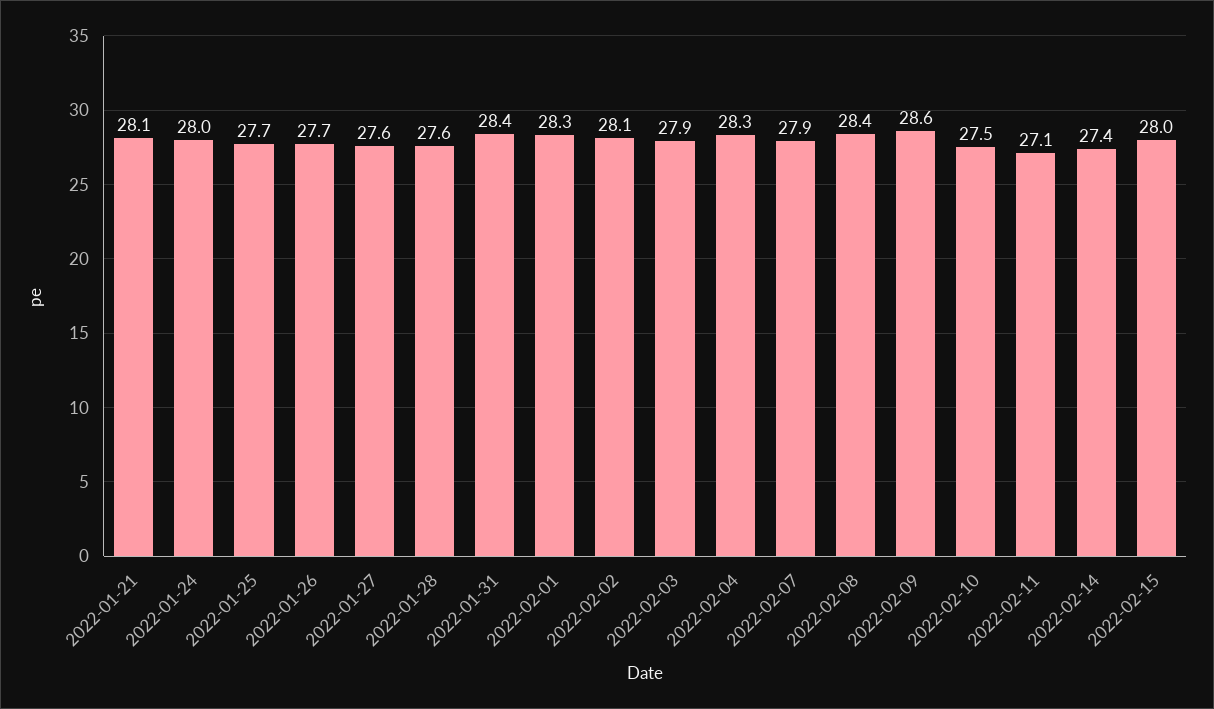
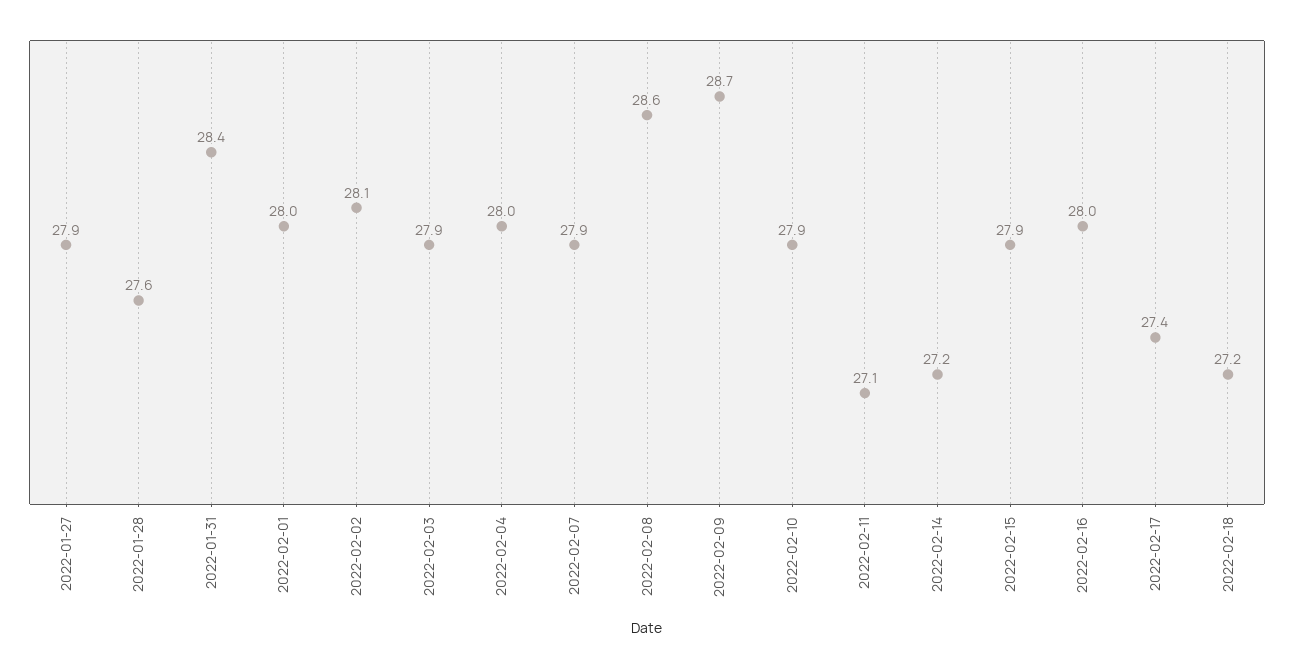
2022-01-21: 28.1 -> none
2022-01-24: 28 -> none
2022-01-25: 27.7 -> none
2022-01-26: 27.7 -> none
2022-01-27: 27.6 -> 27.9
2022-02-01: 28.3 -> 28
2022-02-04: 28.3 -> 28
2022-02-08: 28.4 -> 28.6
2022-02-09: 28.6 -> 28.7
2022-02-10: 27.5 -> 27.9
2022-02-14: 27.4 -> 27.2
2022-02-15: 28 -> 27.9
2022-02-16: none -> 28
2022-02-17: none -> 27.4
2022-02-18: none -> 27.2

